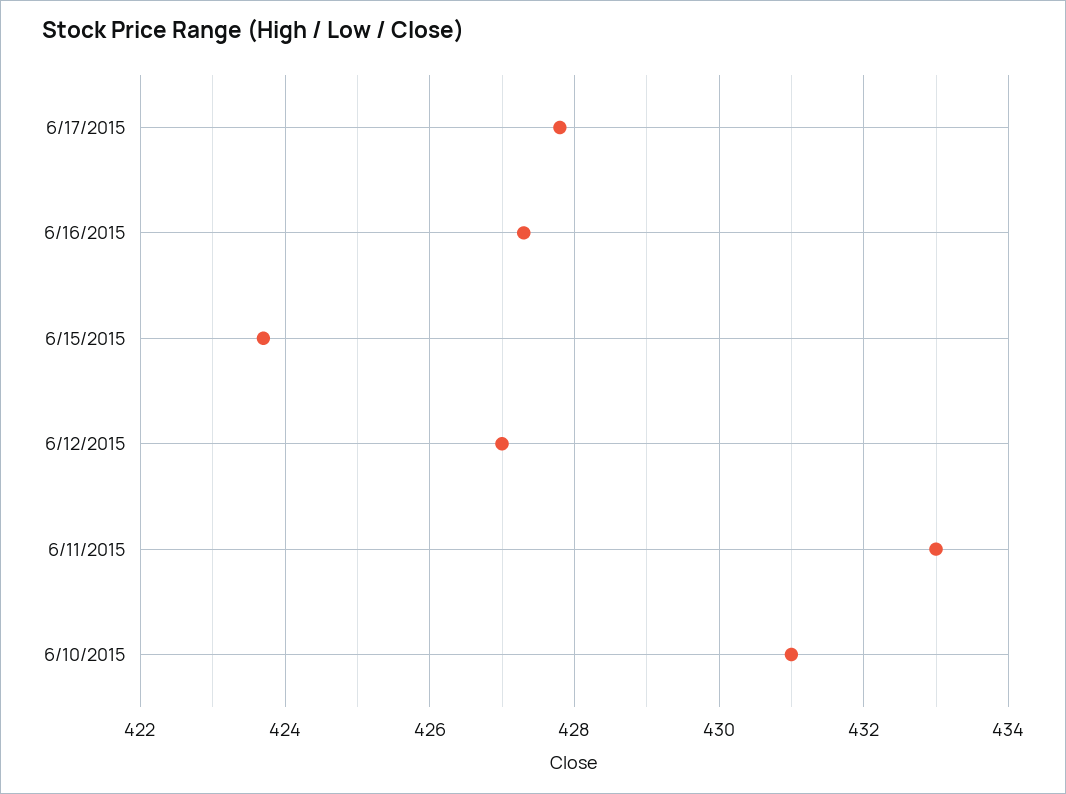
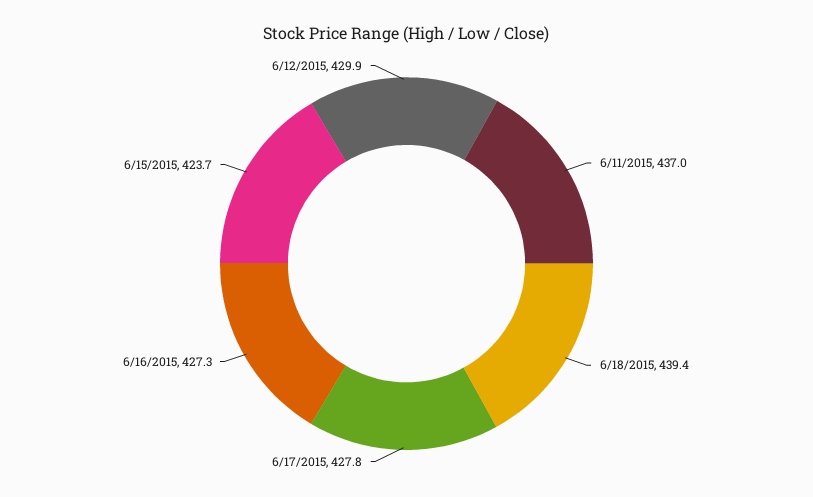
6/12/2015: 427 -> 429.9
6/11/2015: 433 -> 437
6/10/2015: 431 -> none
6/18/2015: none -> 439.4

